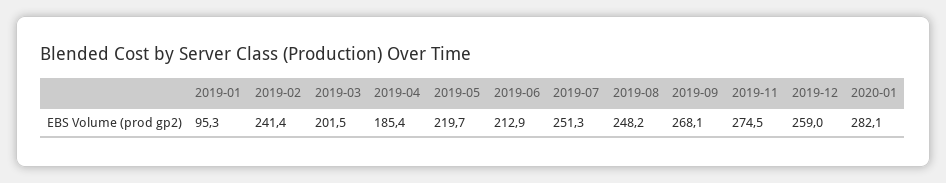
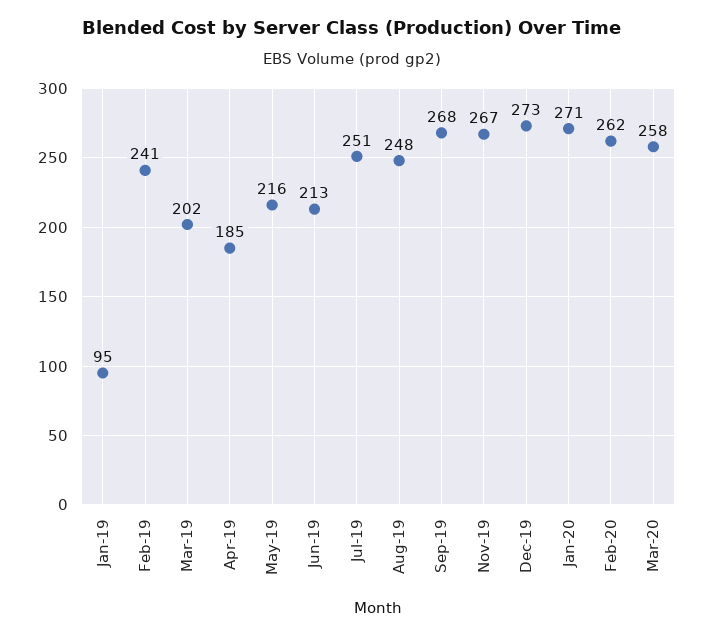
2019-05: 219.7 -> 216
2019-11: 274.5 -> 267
2019-12: 259 -> 273
2020-01: 282.1 -> 271
Feb-20: none -> 262
Mar-20: none -> 258

